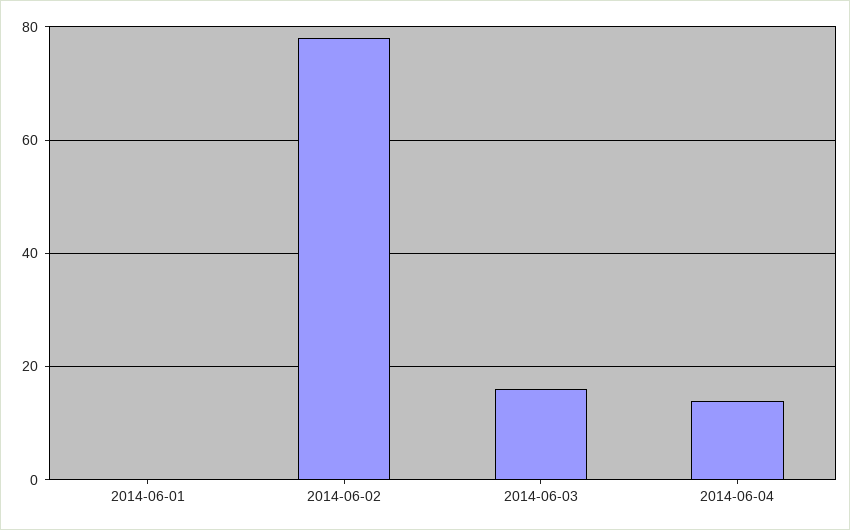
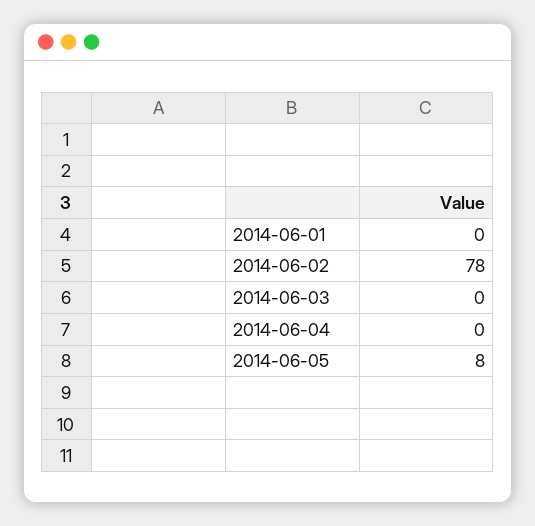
2014-06-03: 15 -> 0
2014-06-04: 15 -> 0
2014-06-05: none -> 8

